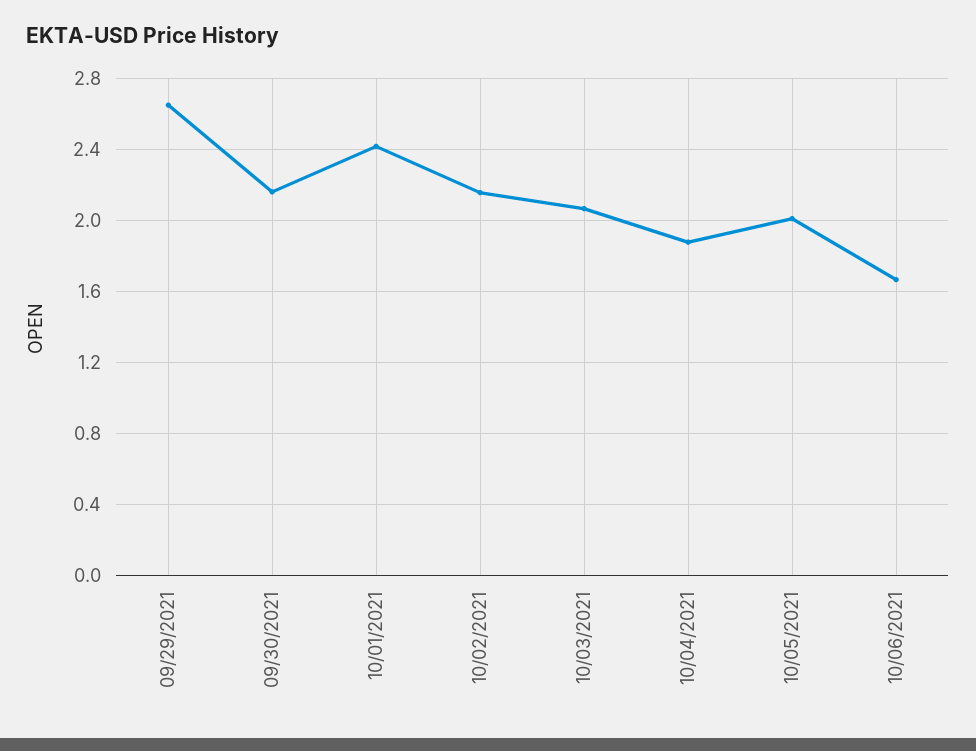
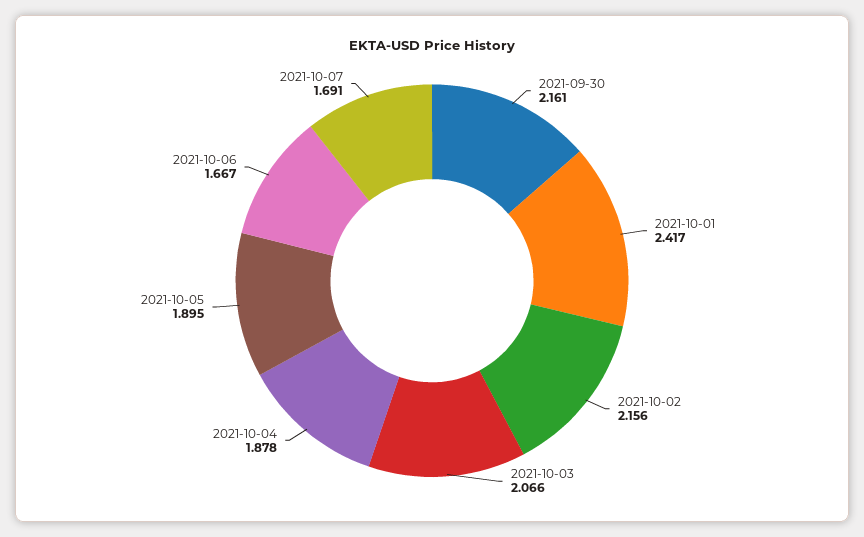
09/29/2021: 2.65 -> none
10/05/2021: 2 -> 1.895
2021-10-07: none -> 1.691

